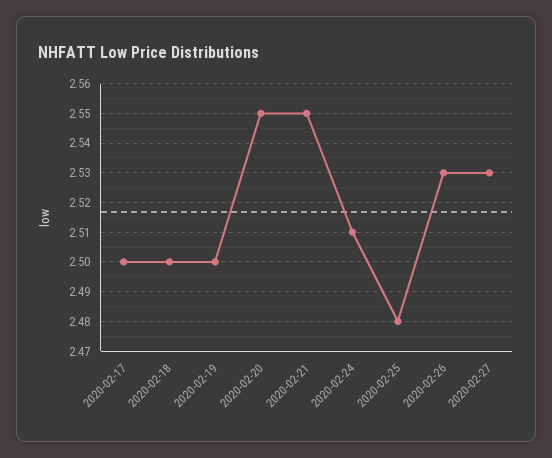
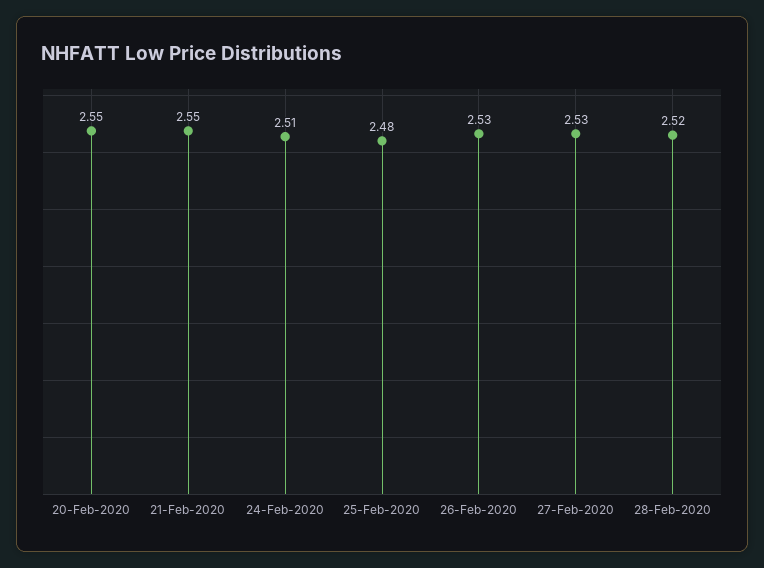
2020-02-17: 2.5 -> none
2020-02-18: 2.5 -> none
2020-02-19: 2.5 -> none
28-Feb-2020: none -> 2.52

